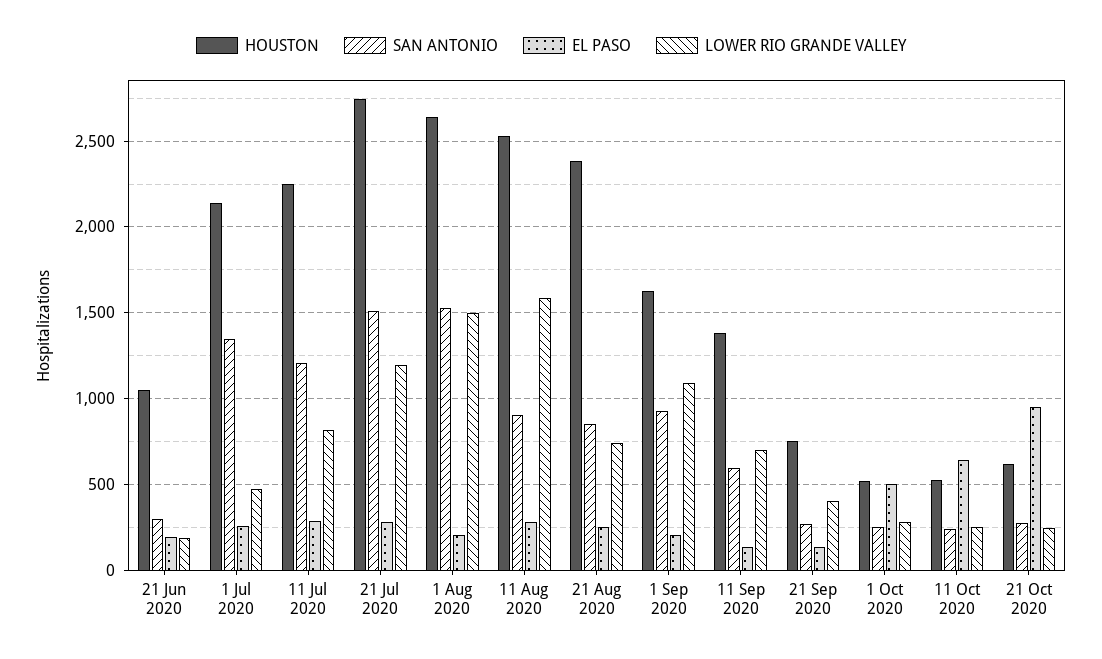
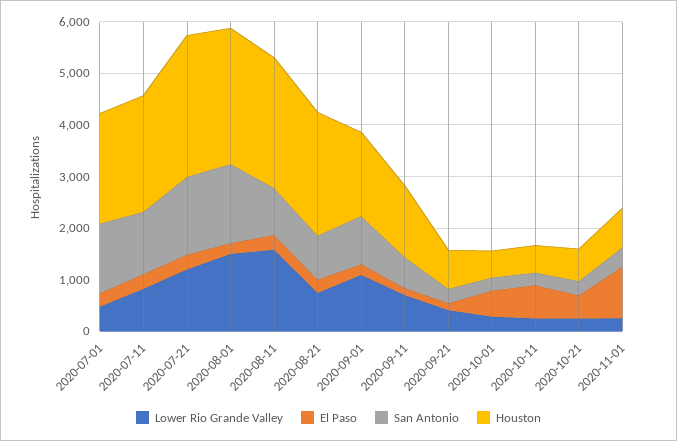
HOUSTON, 21 Jun 2020: 1050 -> none
SAN ANTONIO, 21 Jun 2020: 300 -> none
EL PASO, 21 Jun 2020: 200 -> none
LOWER RIO GRANDE VALLEY, 21 Jun 2020: 200 -> none
EL PASO, 21 Oct 2020: 950 -> 400
LOWER RIO GRANDE VALLEY, 2020-11-01: none -> 200
EL PASO, 2020-11-01: none -> 1000
SAN ANTONIO, 2020-11-01: none -> 400
HOUSTON, 2020-11-01: none -> 800

